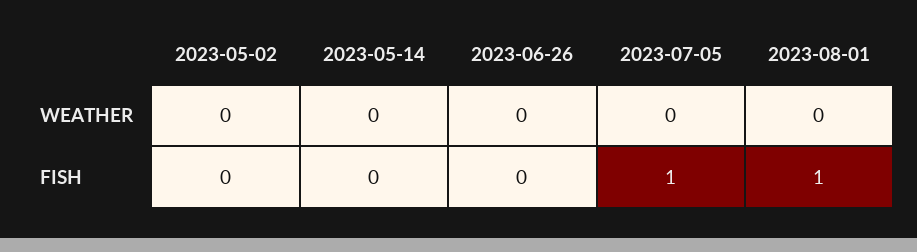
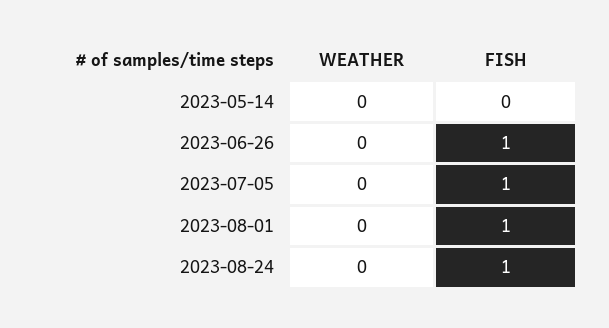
2023-05-02, WEATHER: 0 -> none
2023-05-02, FISH: 0 -> none
2023-06-26, FISH: 0 -> 1
2023-08-24, WEATHER: none -> 0
2023-08-24, FISH: none -> 1

